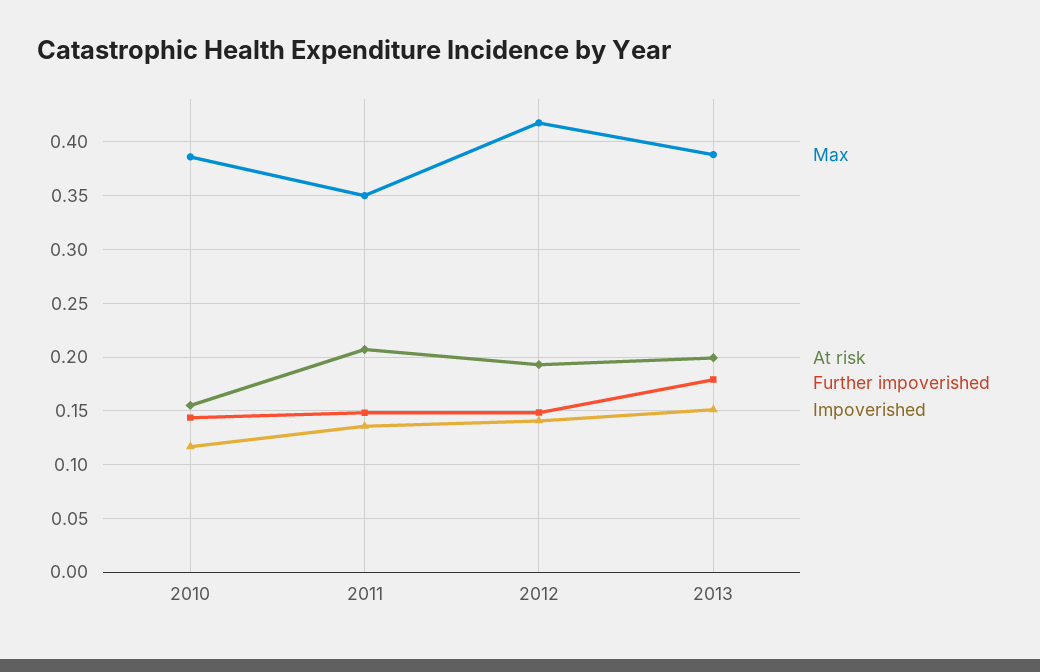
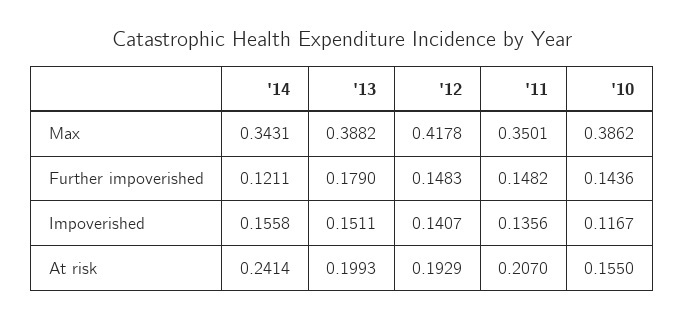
Max, '14: none -> 0.3431
Further impoverished, '14: none -> 0.1211
Impoverished, '14: none -> 0.1558
At risk, '14: none -> 0.2414

